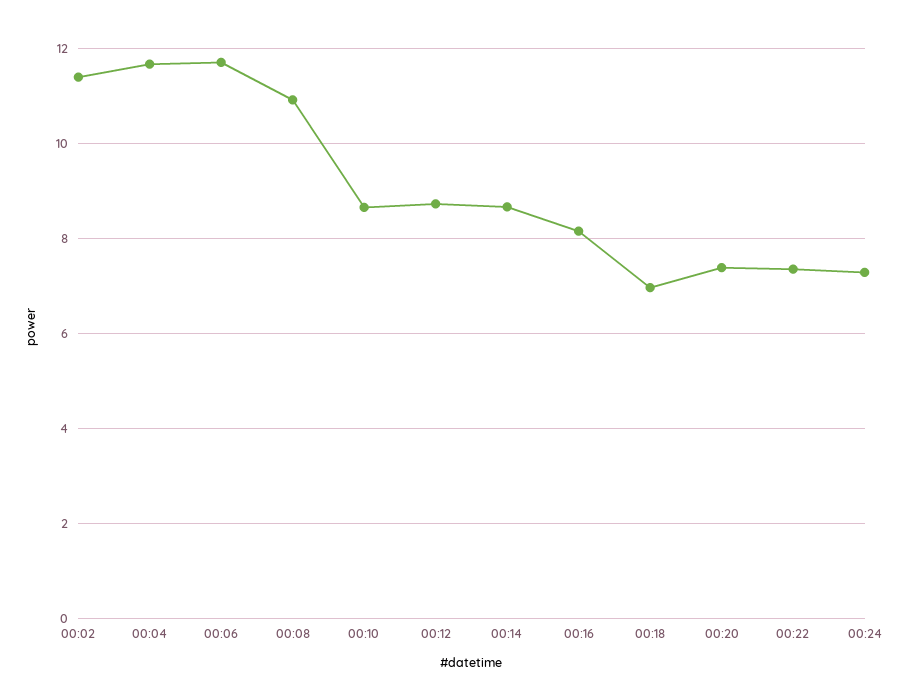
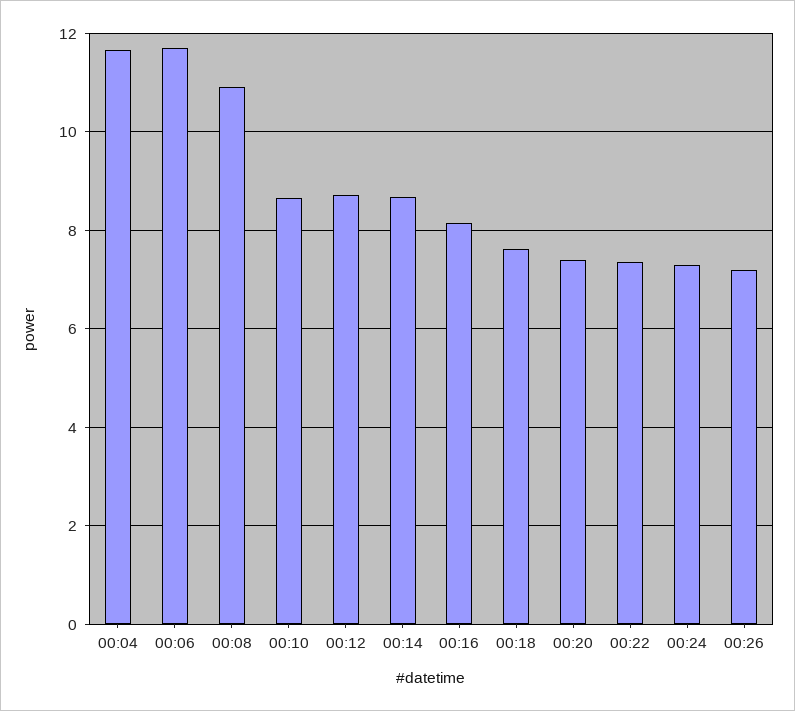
00:02: 11.4 -> none
00:18: 7 -> 7.6
00:26: none -> 7.2

